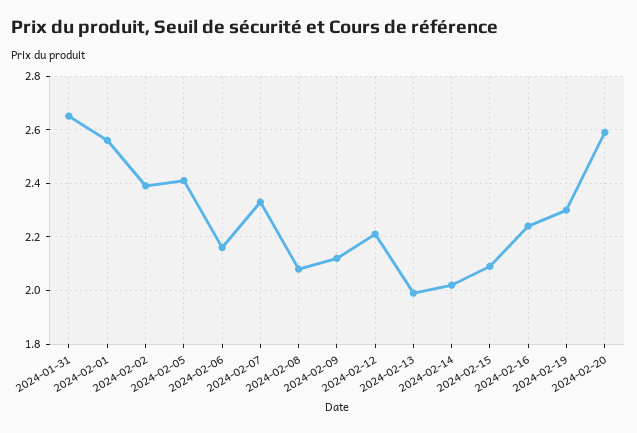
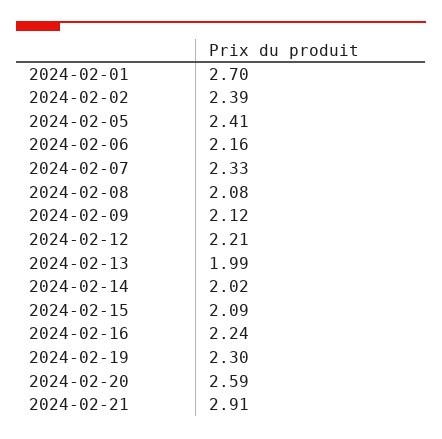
2024-01-31: 2.65 -> none
2024-02-01: 2.55 -> 2.7
2024-02-21: none -> 2.91

